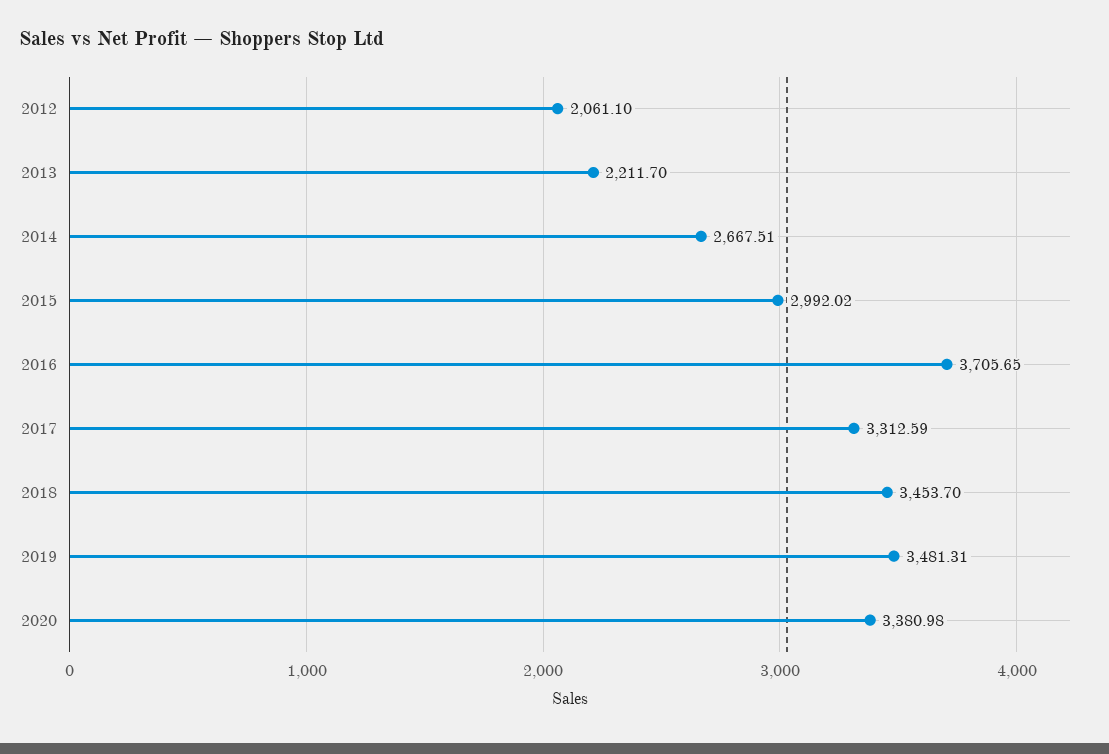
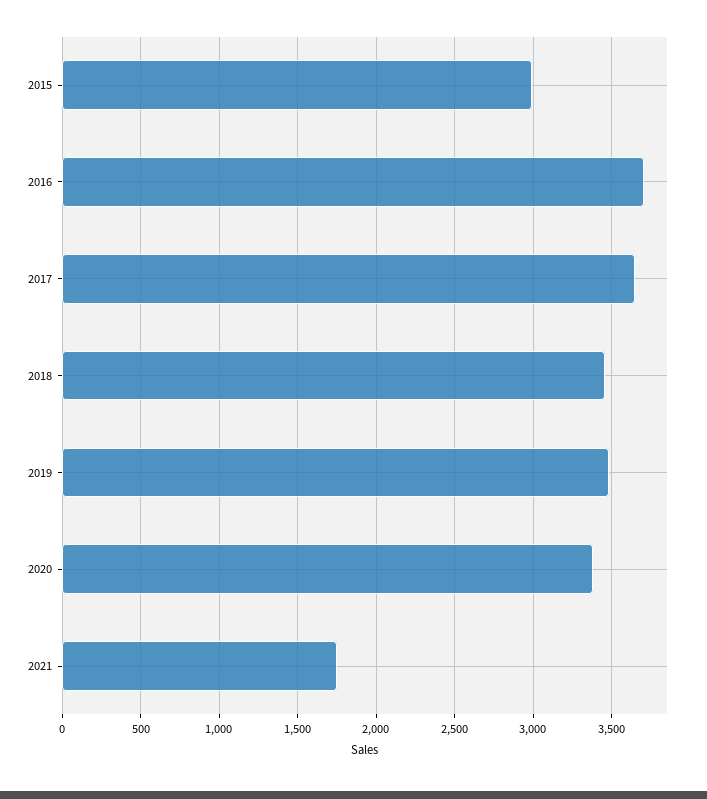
2012: 2061.1 -> none
2013: 2211.7 -> none
2014: 2667.51 -> none
2017: 3312.59 -> 3650
2021: none -> 1750

